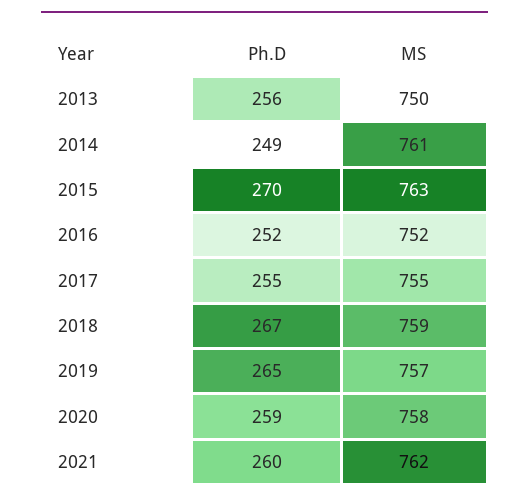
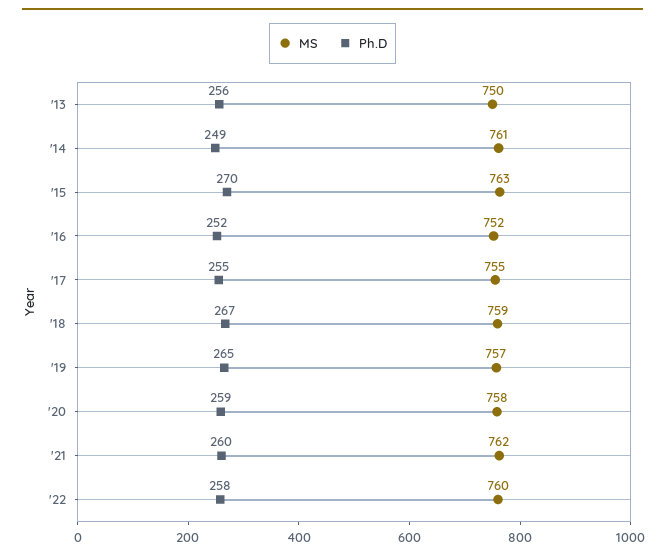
MS, '22: none -> 760
Ph.D, '22: none -> 258

